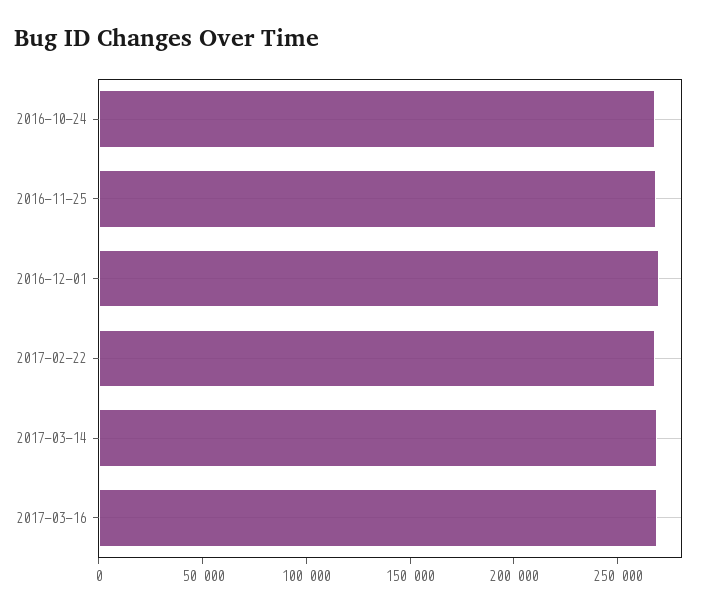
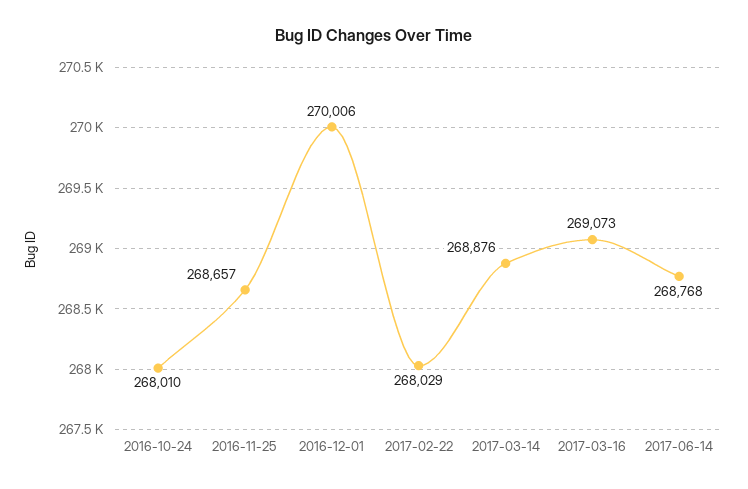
2017-06-14: none -> 268768

